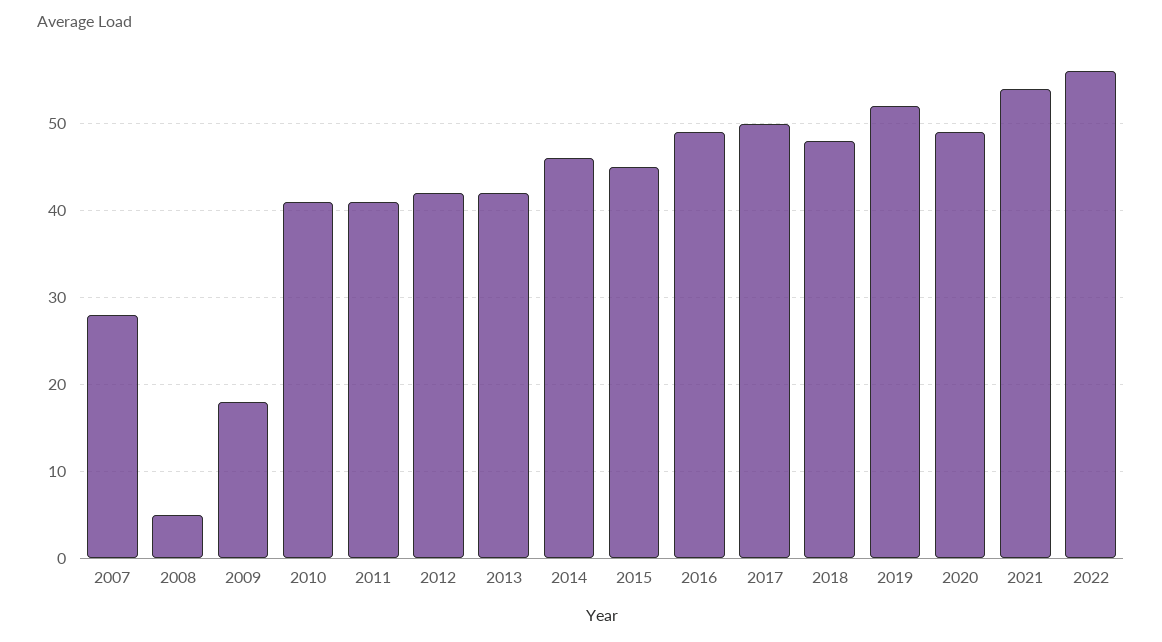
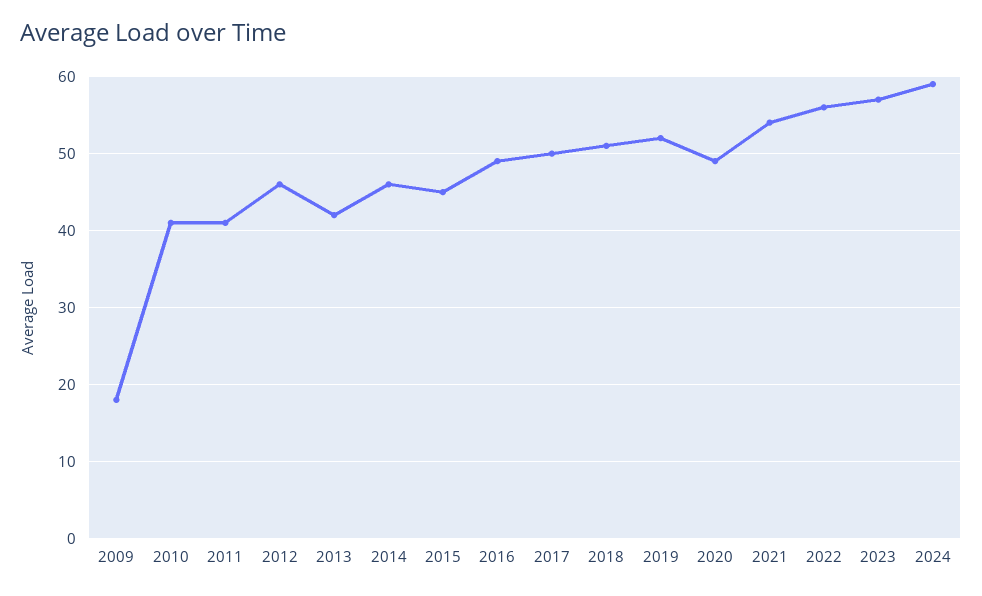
2007: 28 -> none
2008: 5 -> none
2012: 42 -> 46
2018: 48 -> 51
2023: none -> 57
2024: none -> 59

